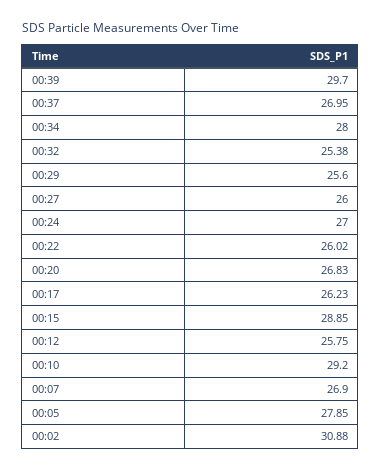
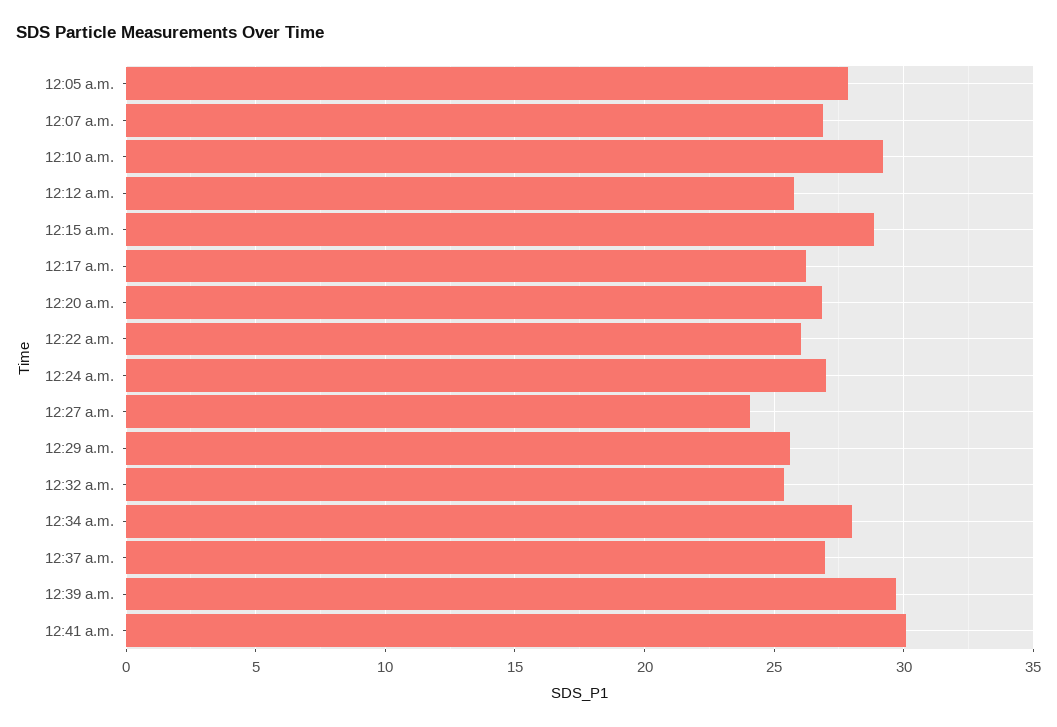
00:27: 26 -> 24
00:02: 30.88 -> none
12:41 a.m.: none -> 30

